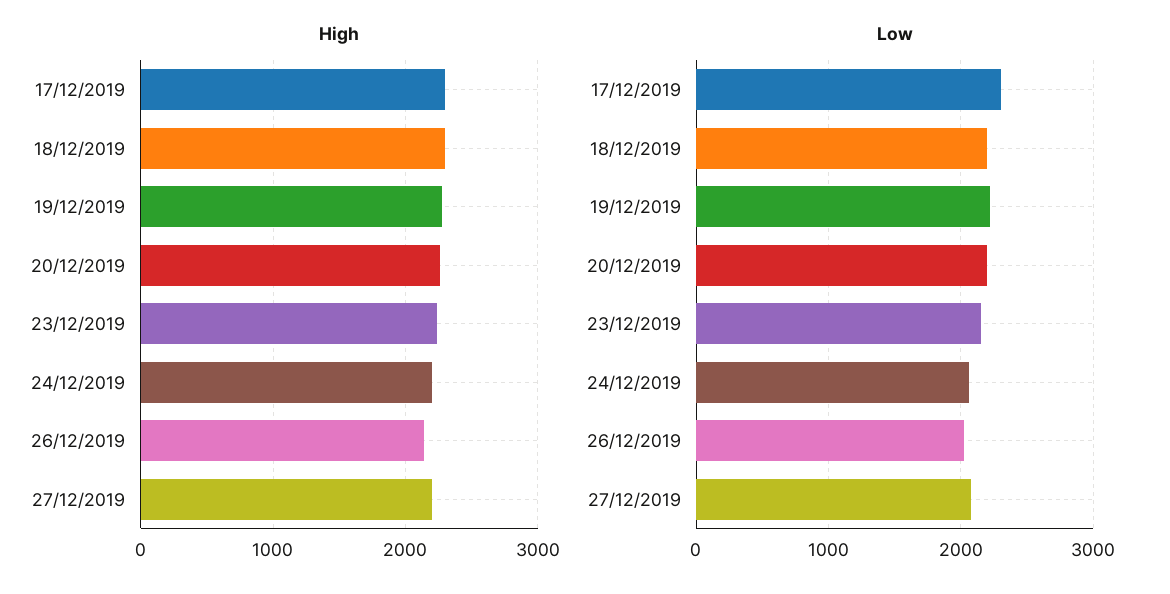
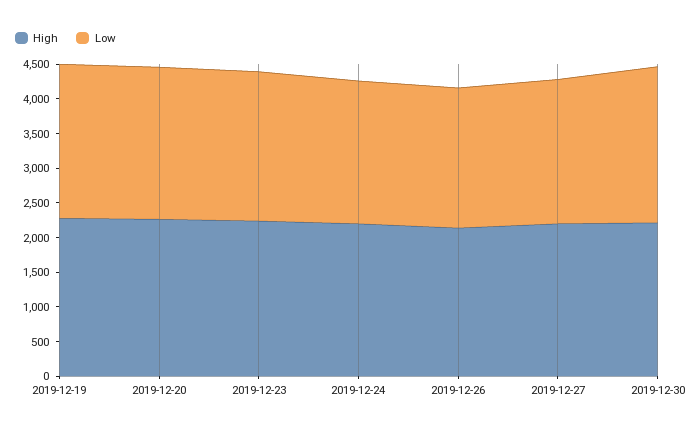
High, 17/12/2019: 2300 -> none
High, 18/12/2019: 2300 -> none
Low, 17/12/2019: 2300 -> none
Low, 18/12/2019: 2200 -> none
High, 2019-12-30: none -> 2250
Low, 2019-12-30: none -> 2250

